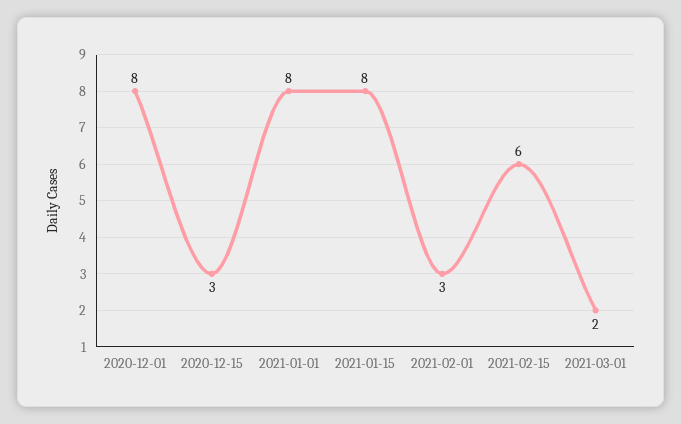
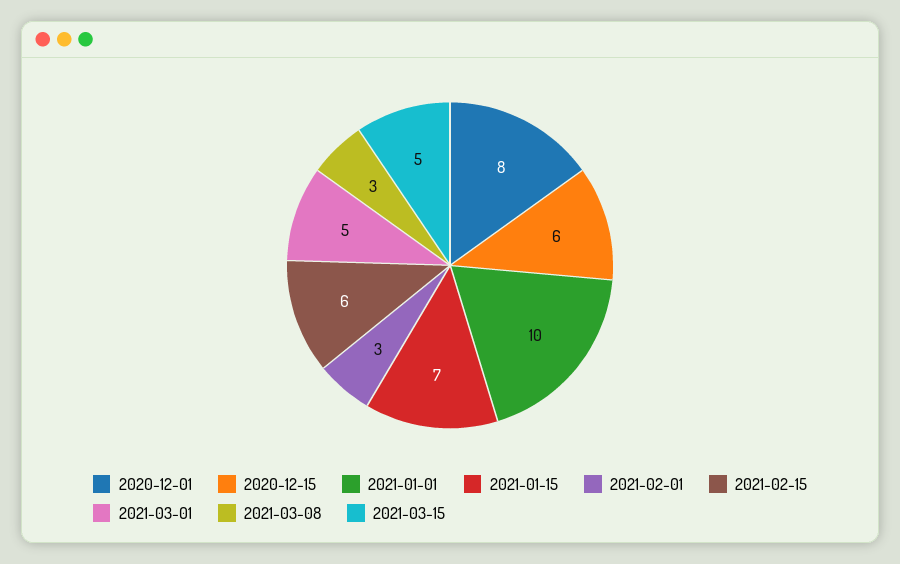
2020-12-15: 3 -> 6
2021-01-01: 8 -> 10
2021-01-15: 8 -> 7
2021-03-01: 2 -> 5
2021-03-08: none -> 3
2021-03-15: none -> 5

